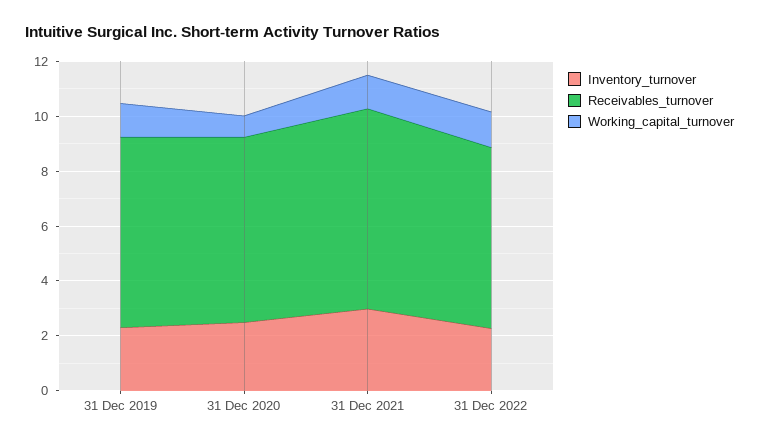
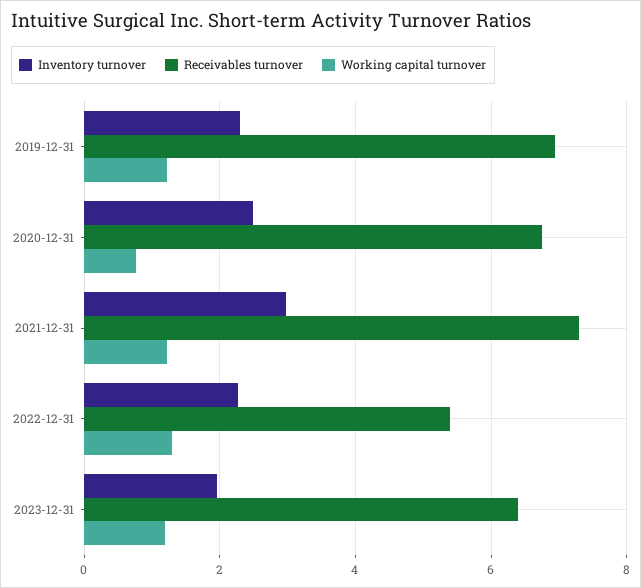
Receivables_turnover, 31 Dec 2022: 6.5 -> 5.4
Inventory_turnover, 2023-12-31: none -> 2
Receivables_turnover, 2023-12-31: none -> 6.4
Working_capital_turnover, 2023-12-31: none -> 1.2

